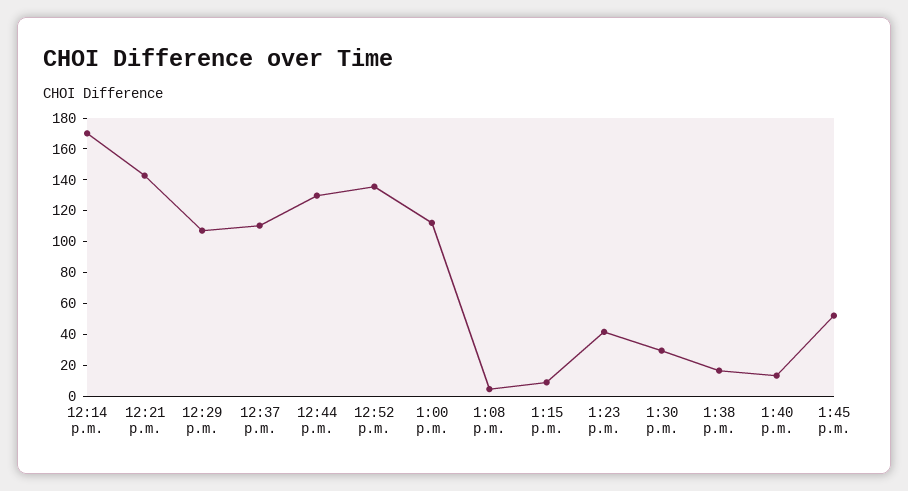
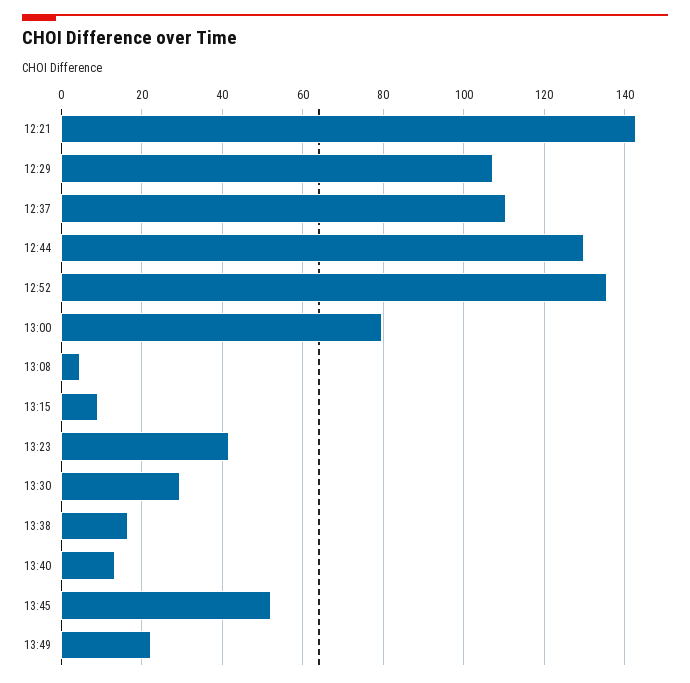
12:14 p.m.: 170 -> none
1:00 p.m.: 110 -> 80
13:49: none -> 22

